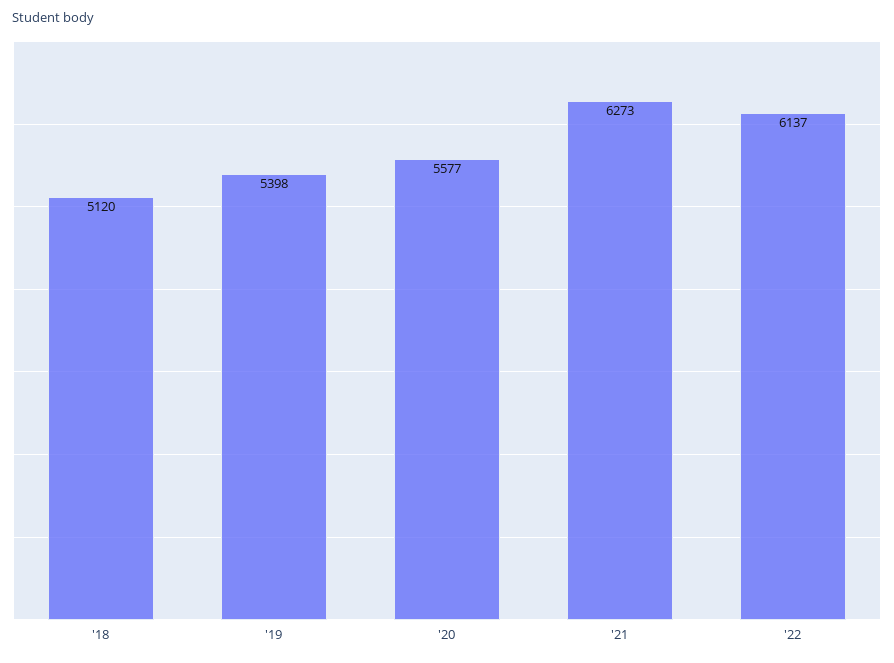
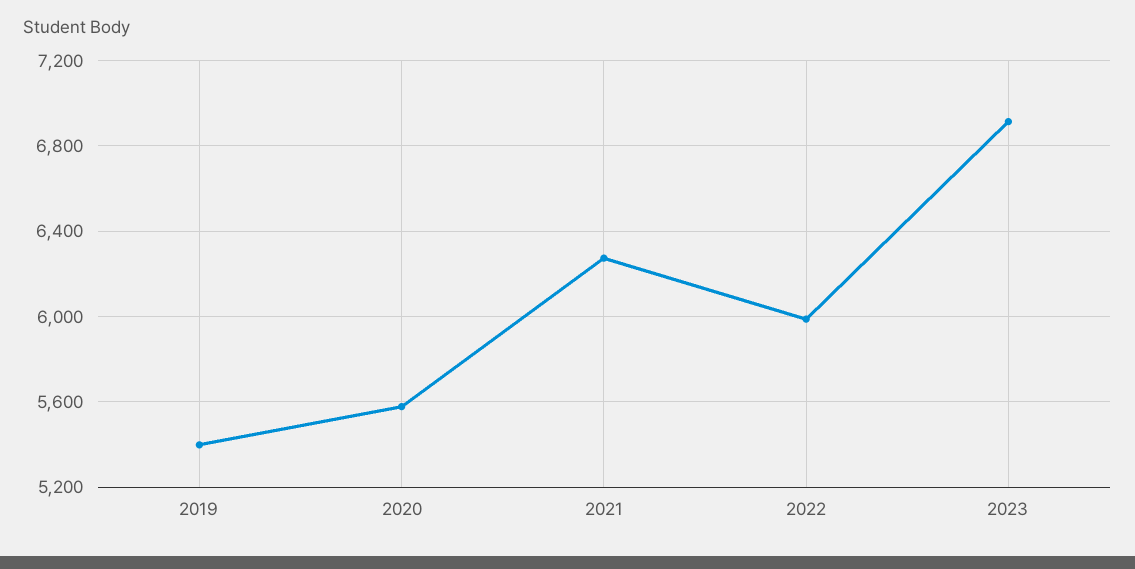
'18: 5120 -> none
'22: 6137 -> 6000
2023: none -> 6900

